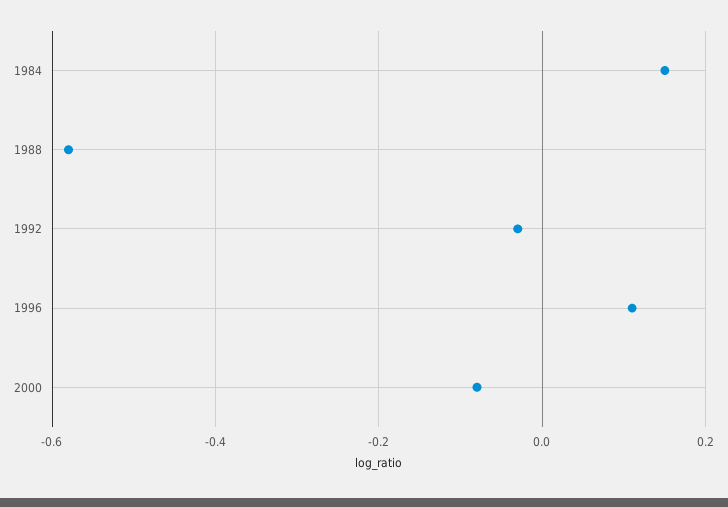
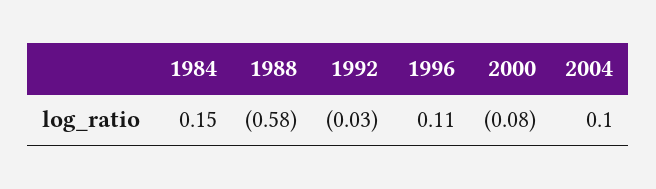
2004: none -> 0.1

